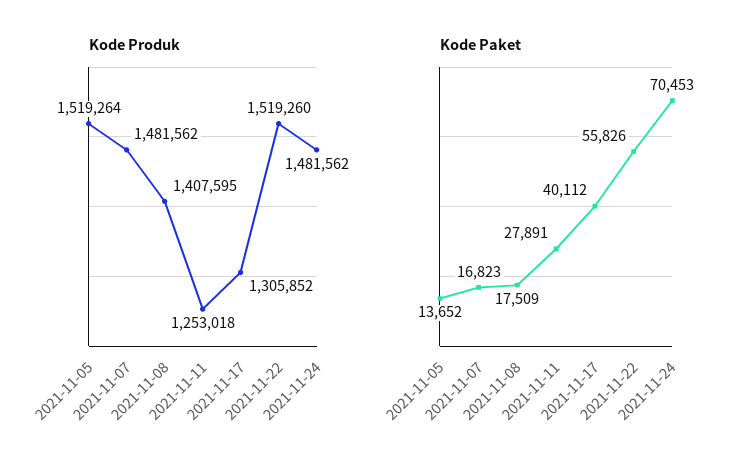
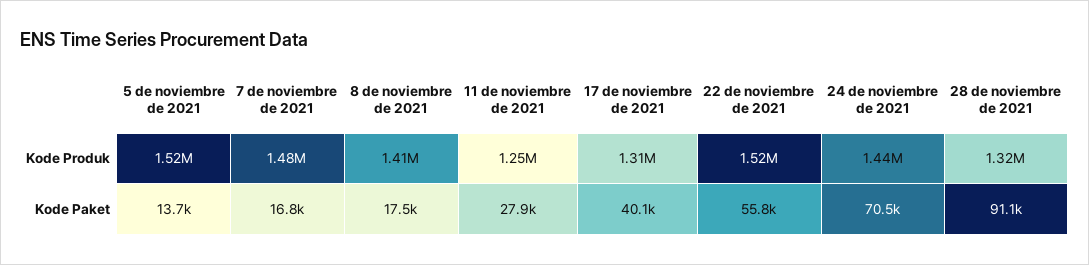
Kode Produk, 2021-11-24: 1481562 -> 1440000
Kode Produk, 28 de noviembre de 2021: none -> 1320000
Kode Paket, 28 de noviembre de 2021: none -> 91100

